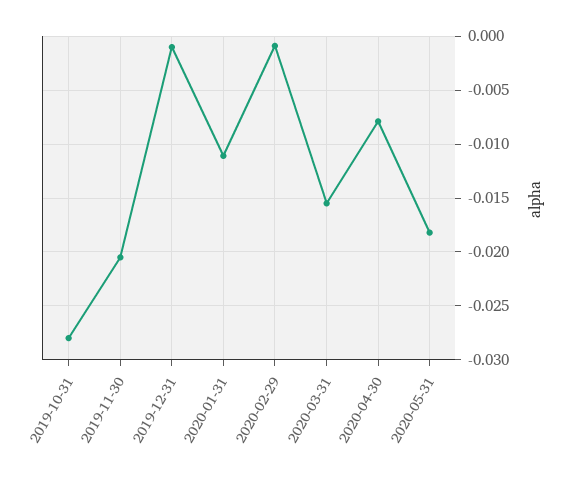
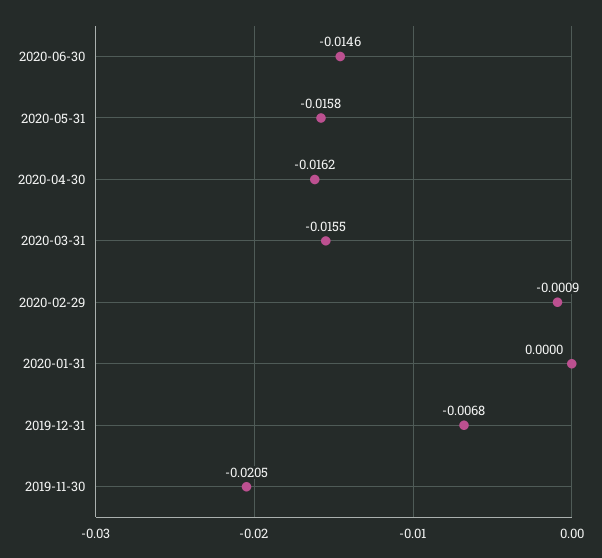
2019-10-31: -0.028 -> none
2019-12-31: -0.001 -> -0.0068
2020-01-31: -0.011 -> 0
2020-04-30: -0.008 -> -0.0162
2020-05-31: -0.018 -> -0.0158
2020-06-30: none -> -0.0146

